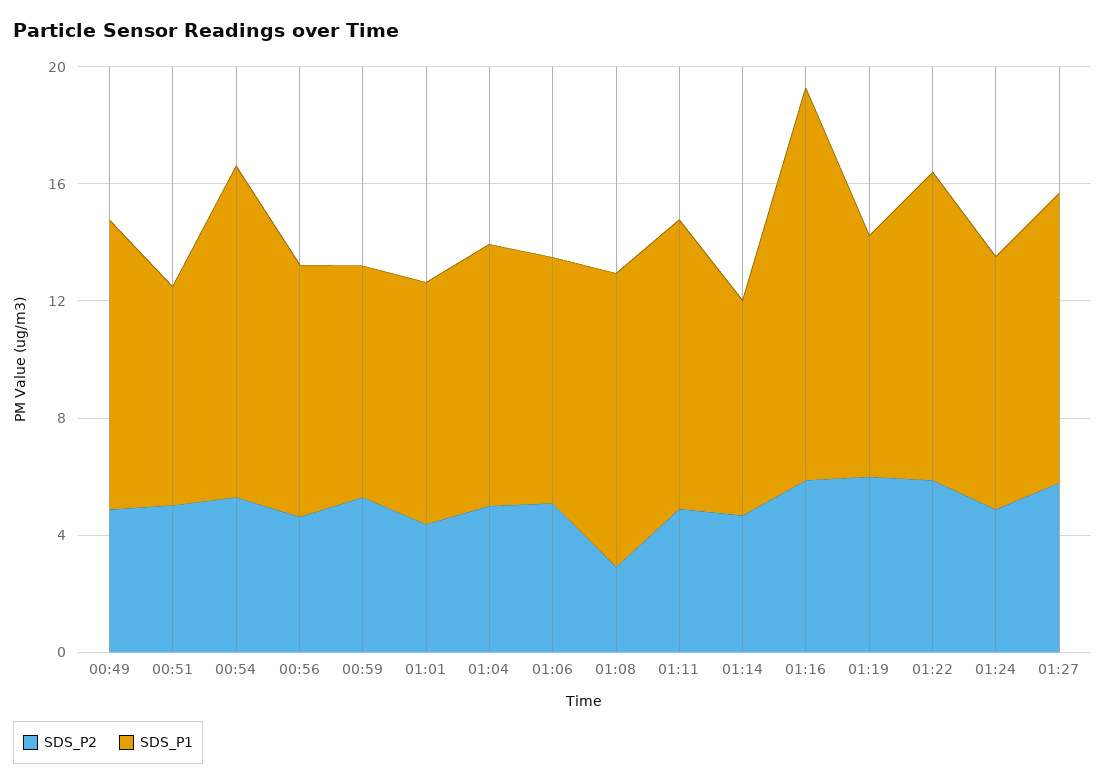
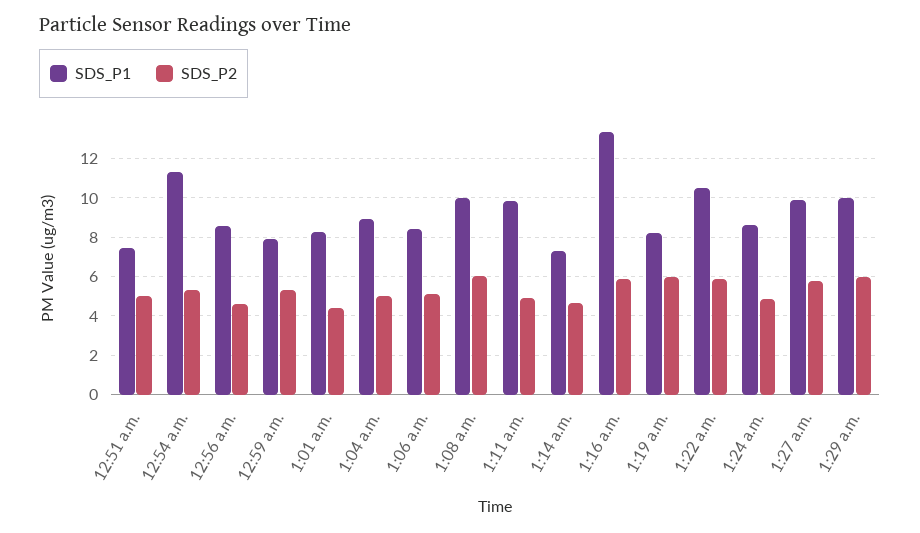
SDS_P2, 00:49: 5 -> none
SDS_P1, 00:49: 10 -> none
SDS_P2, 01:08: 3 -> 6
SDS_P1, 1:29 a.m.: none -> 10
SDS_P2, 1:29 a.m.: none -> 6

